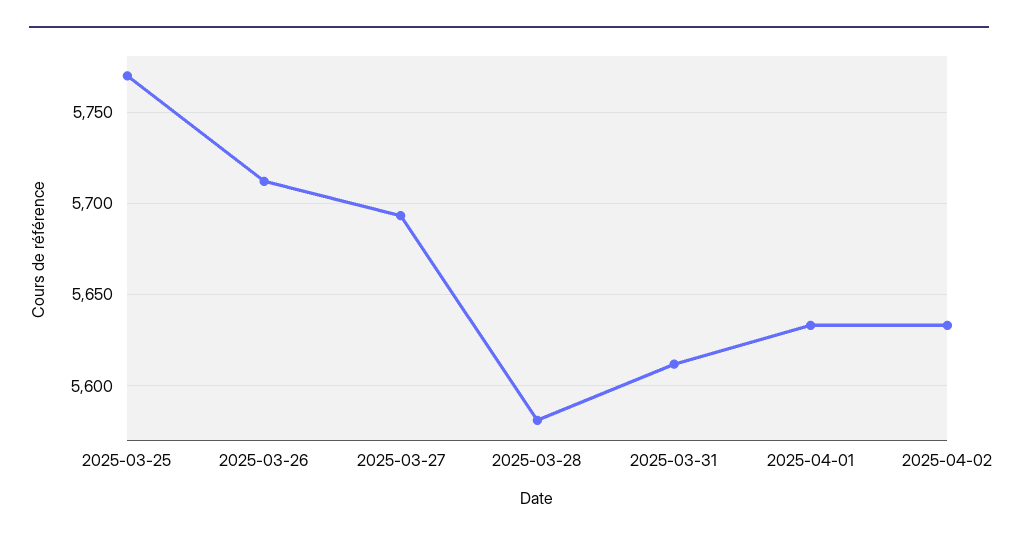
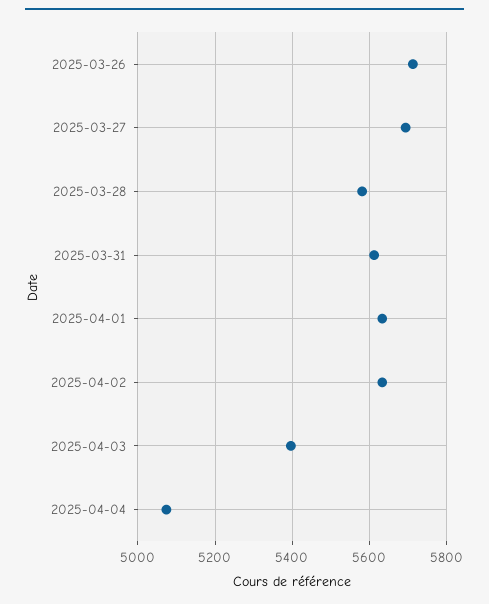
2025-03-25: 5770 -> none
2025-04-03: none -> 5400
2025-04-04: none -> 5080

